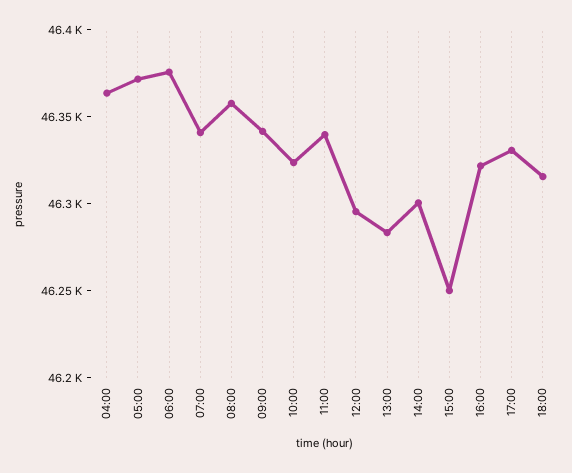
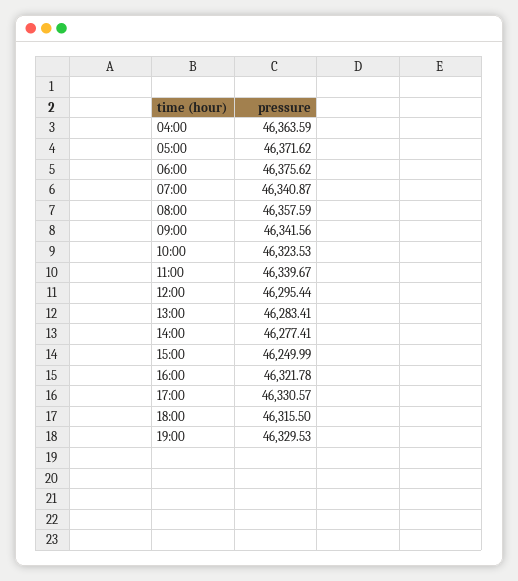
14:00: 46300 -> 46277.41
19:00: none -> 46329.53

